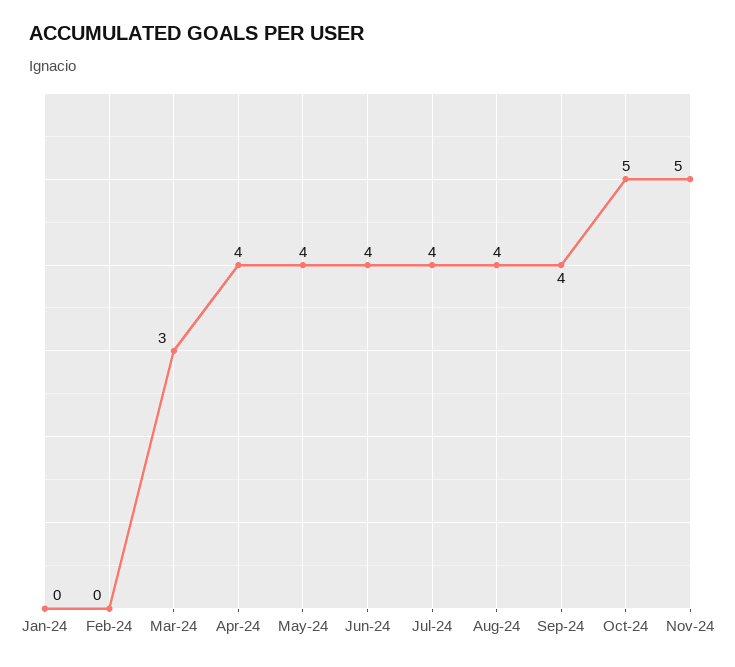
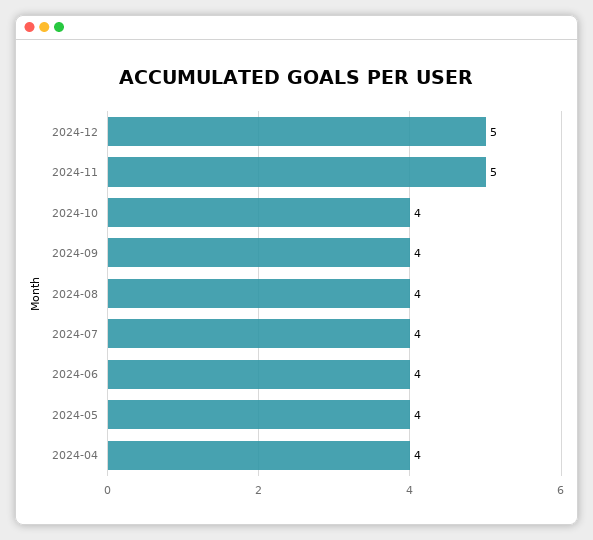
Jan-24: 0 -> none
Feb-24: 0 -> none
Mar-24: 3 -> none
Oct-24: 5 -> 4
2024-12: none -> 5

